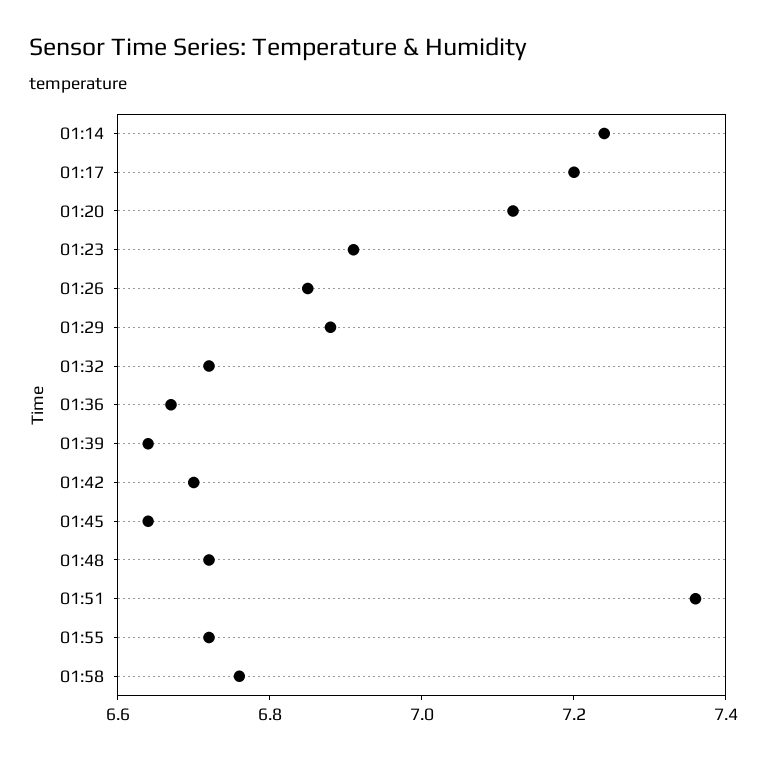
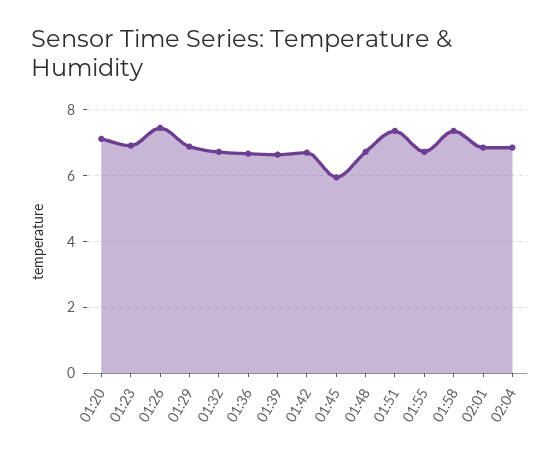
01:14: 7.25 -> none
01:17: 7.2 -> none
01:26: 6.85 -> 7.4
01:45: 6.65 -> 6
01:58: 6.75 -> 7.4
02:01: none -> 6.8
02:04: none -> 6.8

